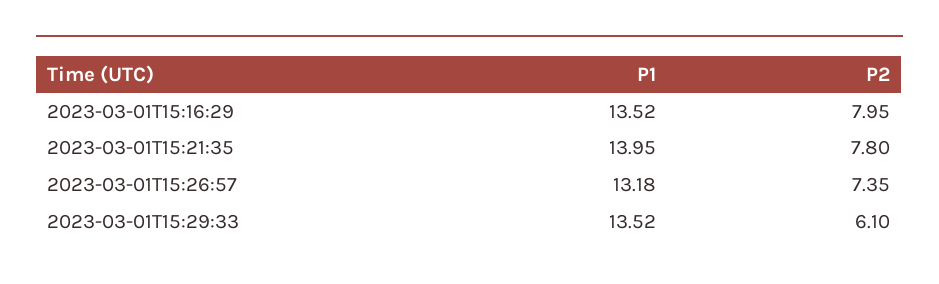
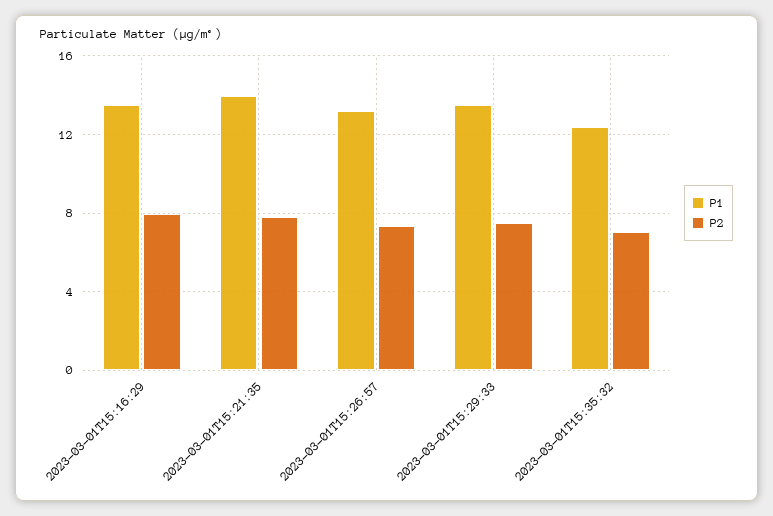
P2, 2023-03-01T15:29:33: 6.1 -> 7.5
P1, 2023-03-01T15:35:32: none -> 12.5
P2, 2023-03-01T15:35:32: none -> 7

